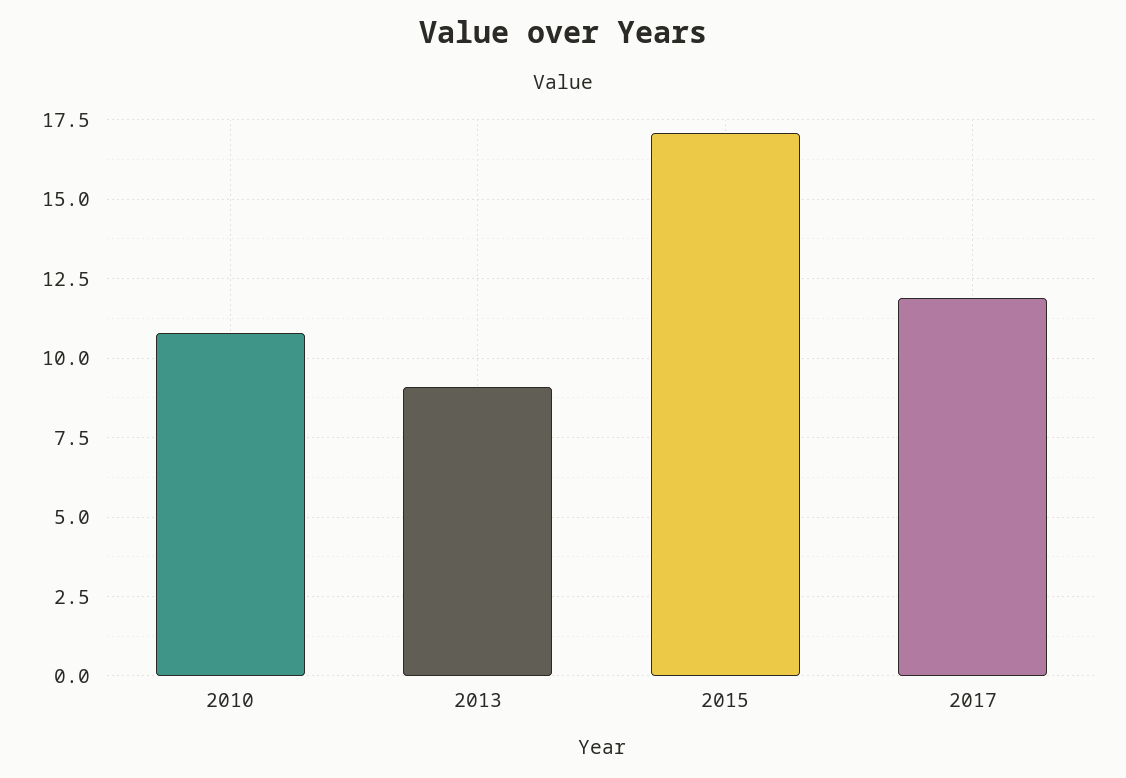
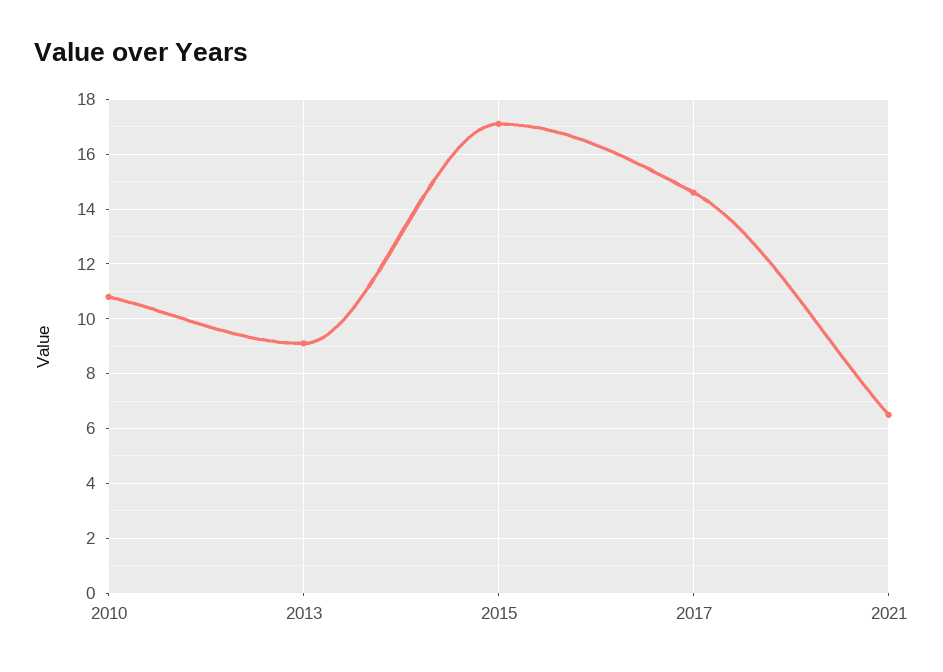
2017: 12 -> 14.5
2021: none -> 6.5

